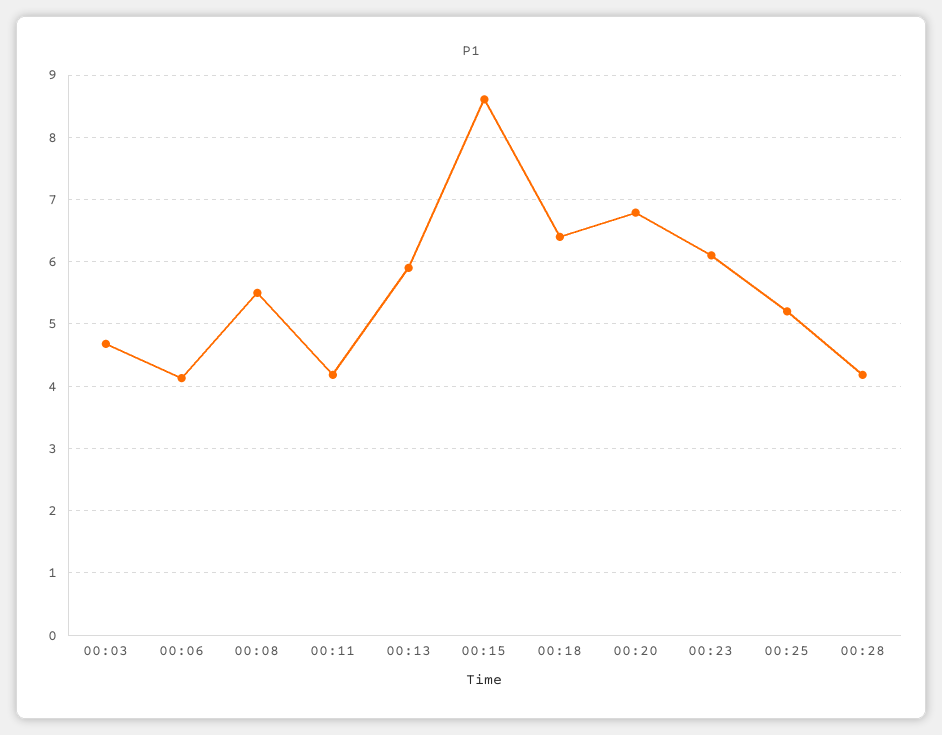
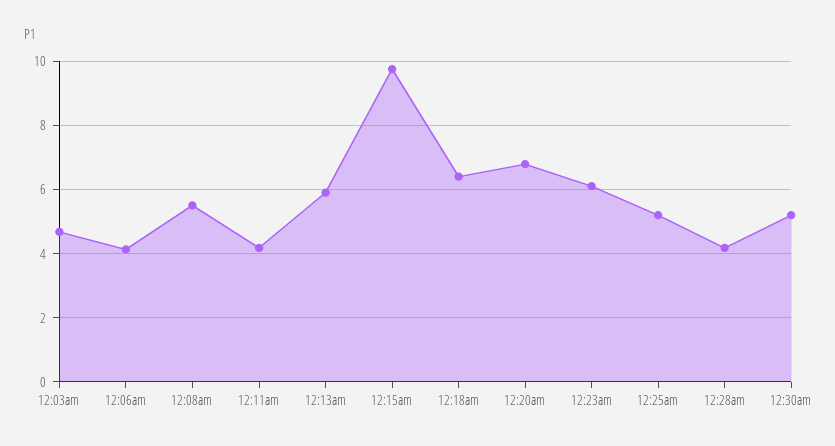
00:15: 8.6 -> 9.8
12:30am: none -> 5.2

